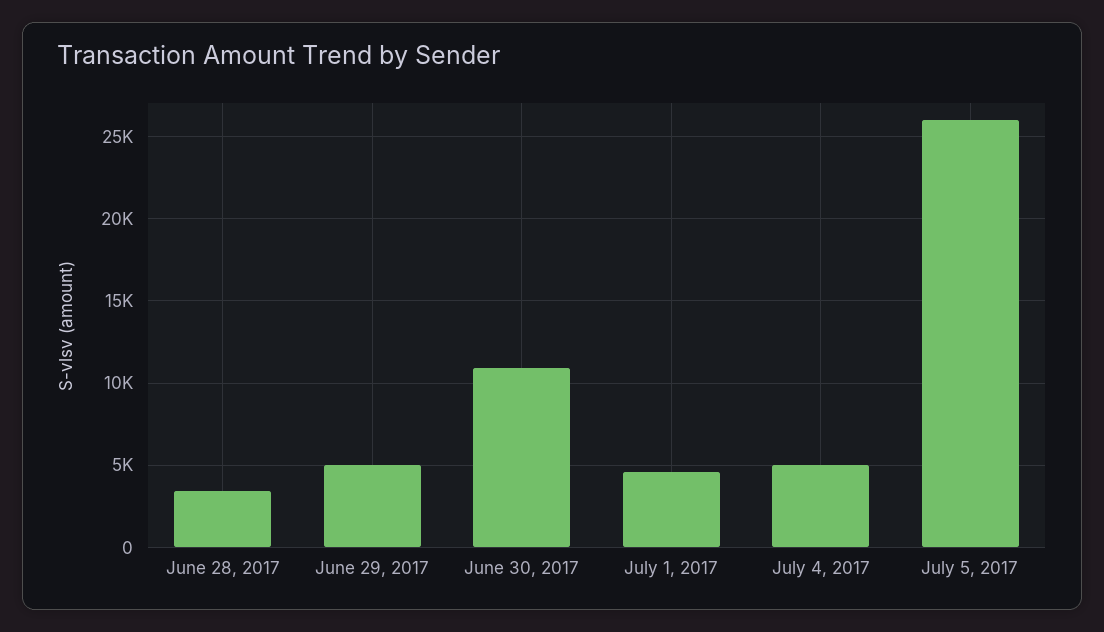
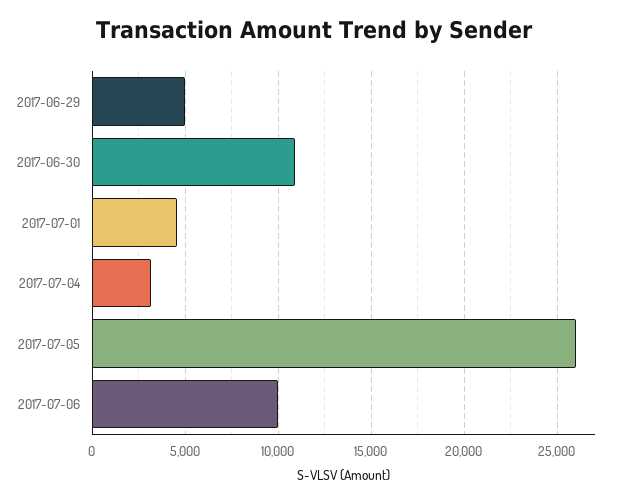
June 28, 2017: 3500 -> none
July 4, 2017: 5000 -> 3000
2017-07-06: none -> 10000

